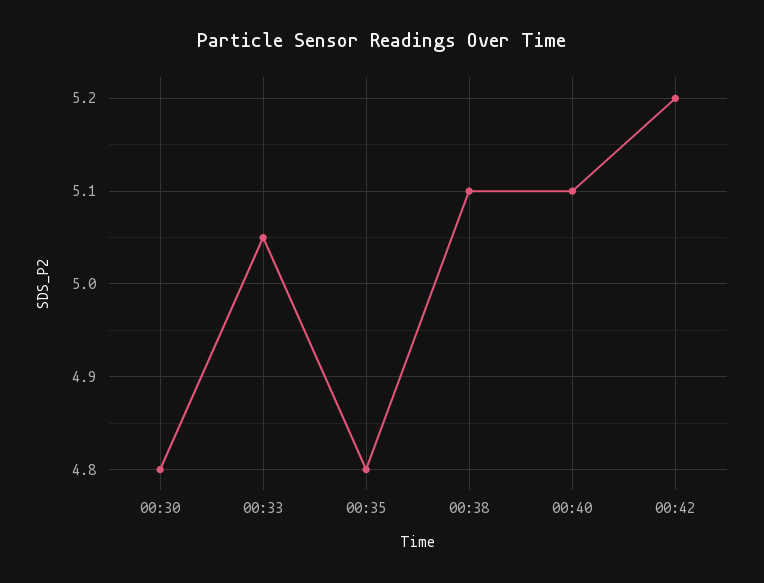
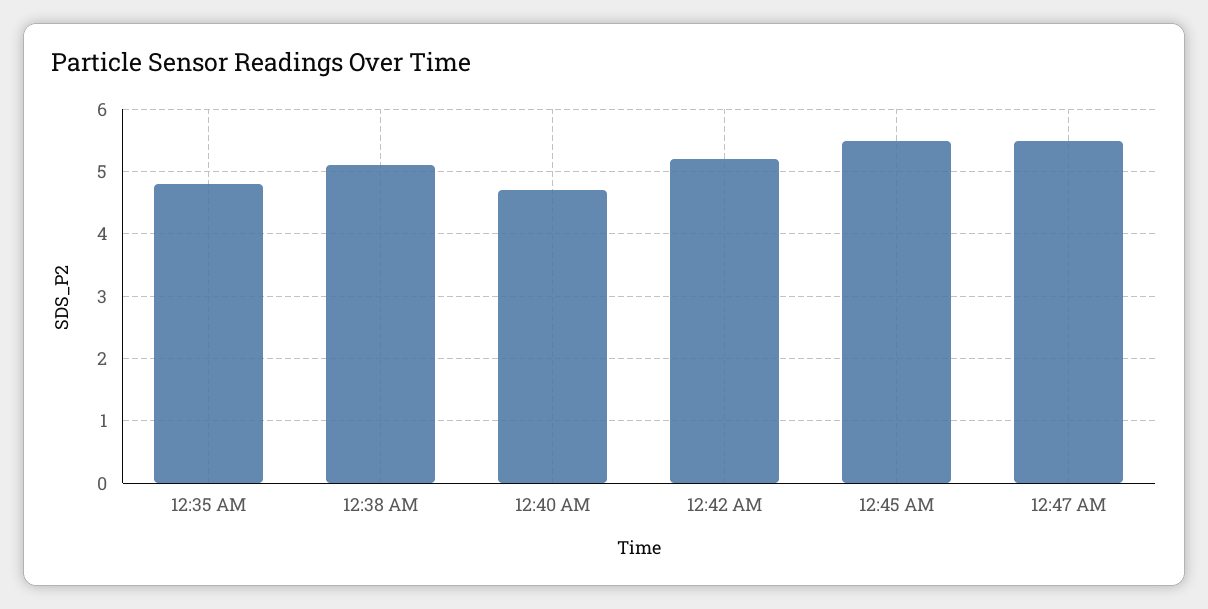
00:30: 4.8 -> none
00:33: 5.05 -> none
00:40: 5.1 -> 4.7
12:45 AM: none -> 5.5
12:47 AM: none -> 5.5

